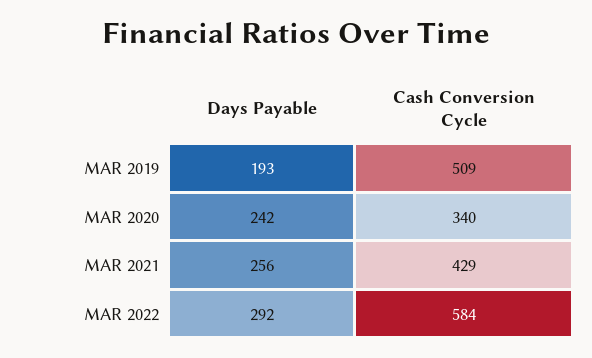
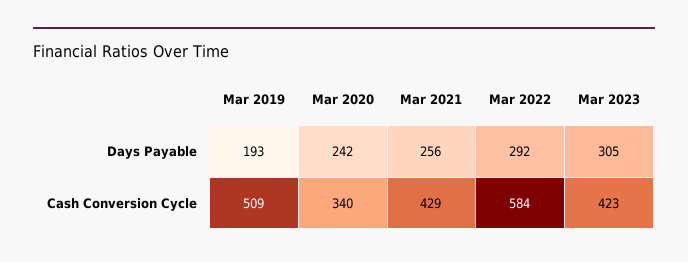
Days Payable, Mar 2023: none -> 305
Cash Conversion Cycle, Mar 2023: none -> 423

